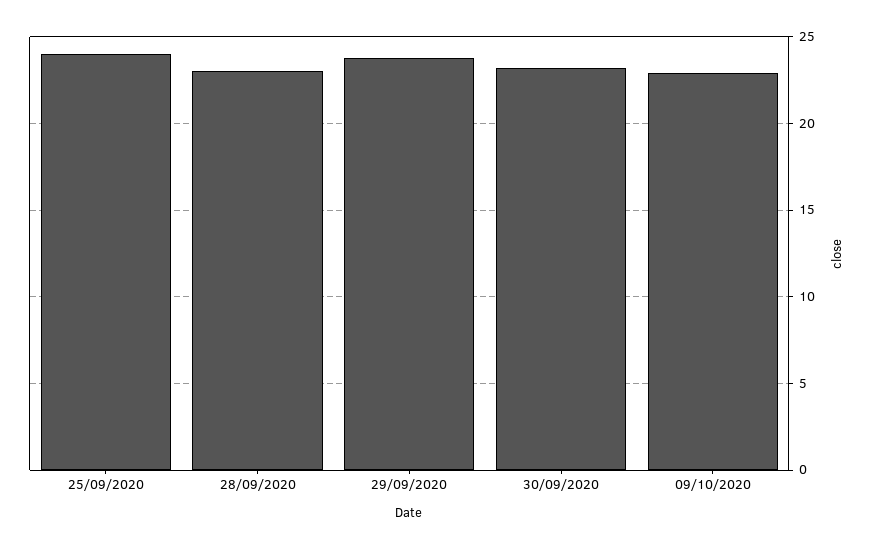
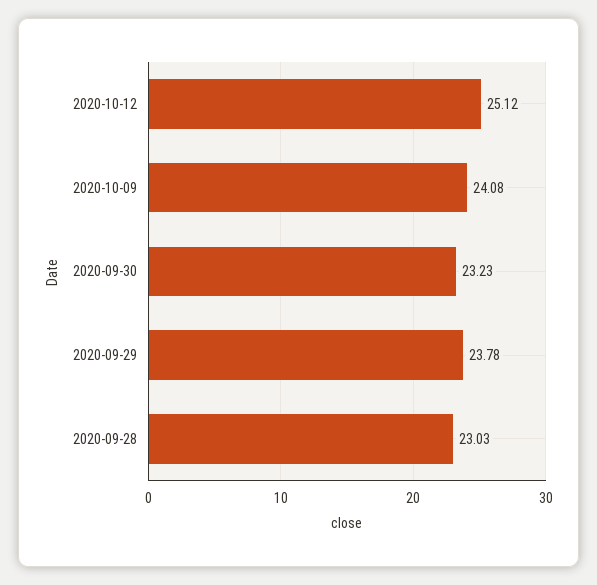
25/09/2020: 24 -> none
09/10/2020: 23 -> 24.08
2020-10-12: none -> 25.12

